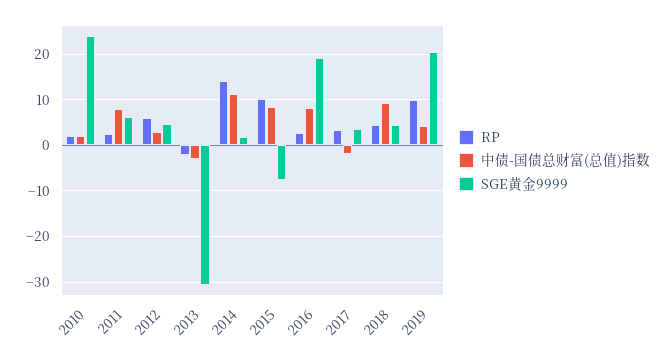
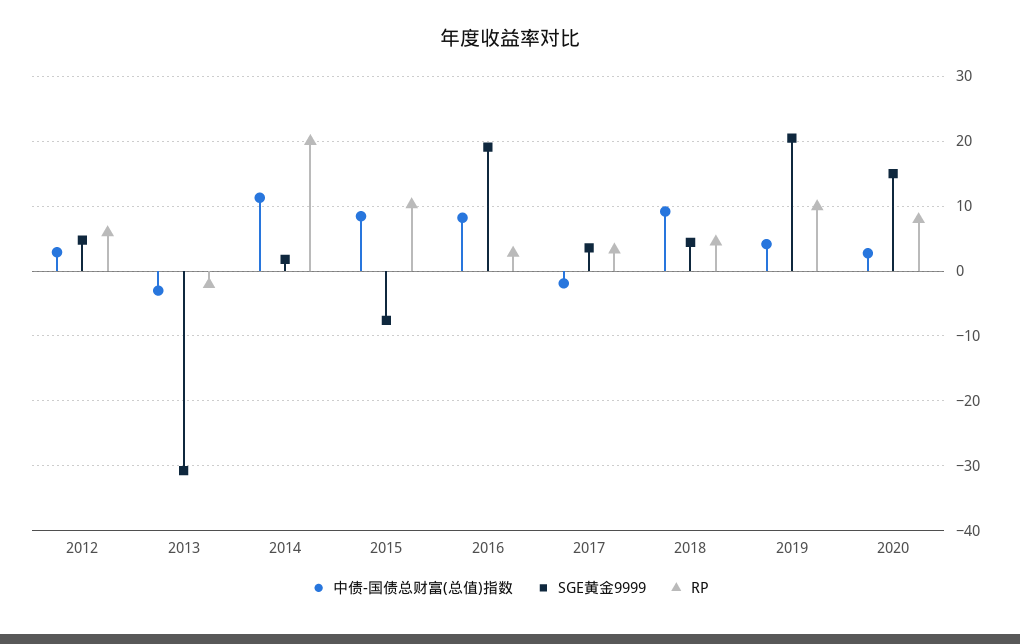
RP, 2010: 2 -> none
中债-国债总财富(总值)指数, 2010: 2 -> none
SGE黄金9999, 2010: 24 -> none
RP, 2011: 2 -> none
中债-国债总财富(总值)指数, 2011: 8 -> none
SGE黄金9999, 2011: 6 -> none
RP, 2014: 14 -> 20
中债-国债总财富(总值)指数, 2020: none -> 3
SGE黄金9999, 2020: none -> 15
RP, 2020: none -> 8

